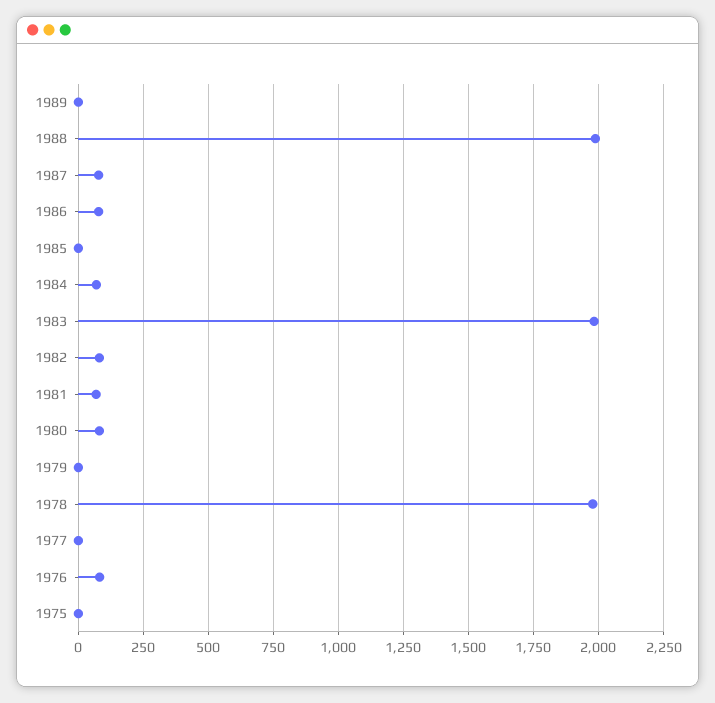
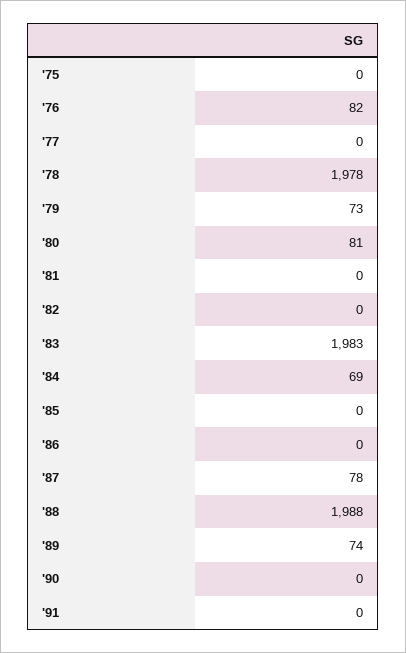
1989: 0 -> 74
1986: 75 -> 0
1982: 75 -> 0
1981: 75 -> 0
1979: 0 -> 73
'90: none -> 0
'91: none -> 0

